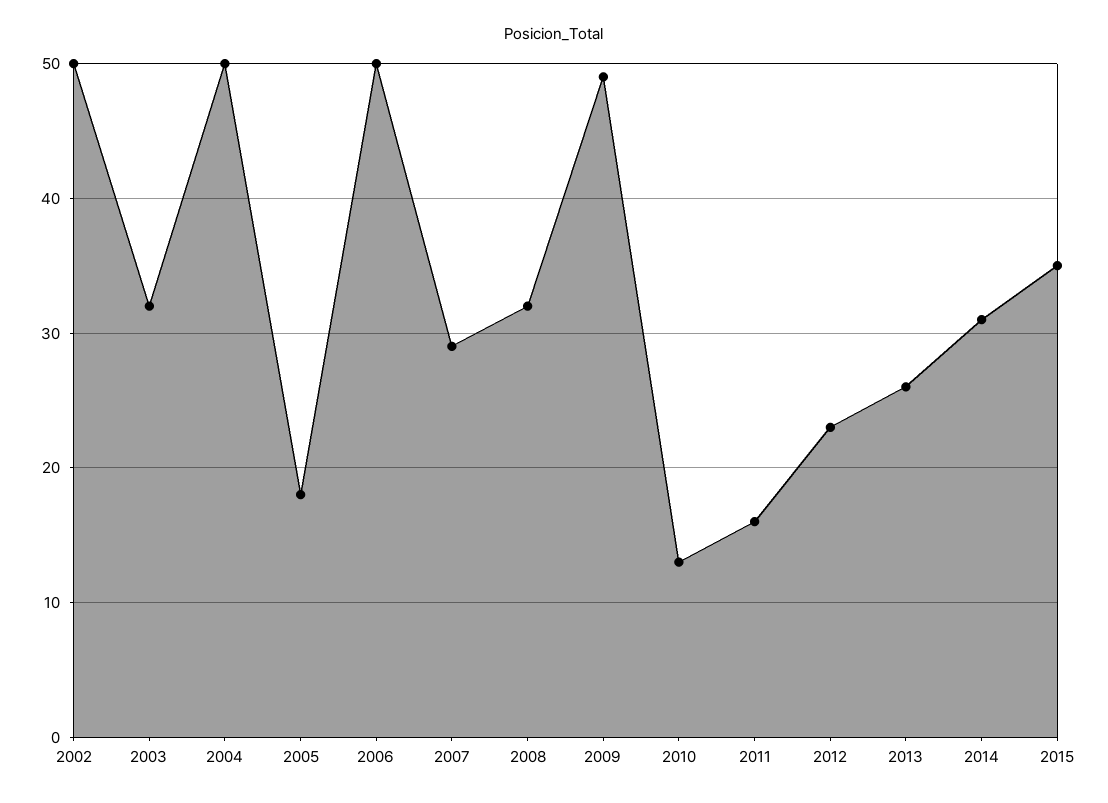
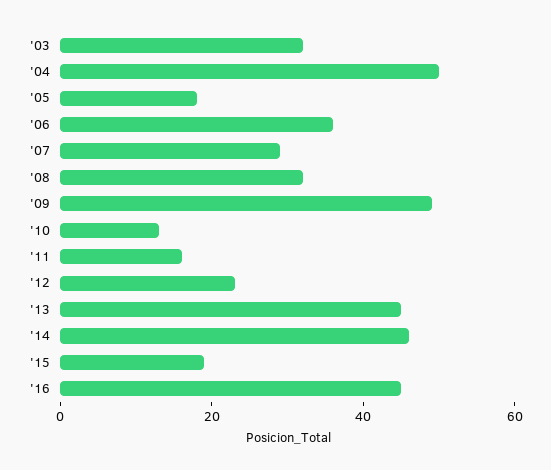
2002: 50 -> none
2006: 50 -> 35
2013: 26 -> 45
2014: 31 -> 45
2015: 35 -> 20
'16: none -> 45

